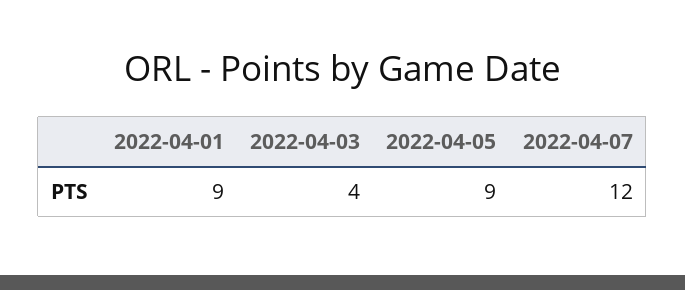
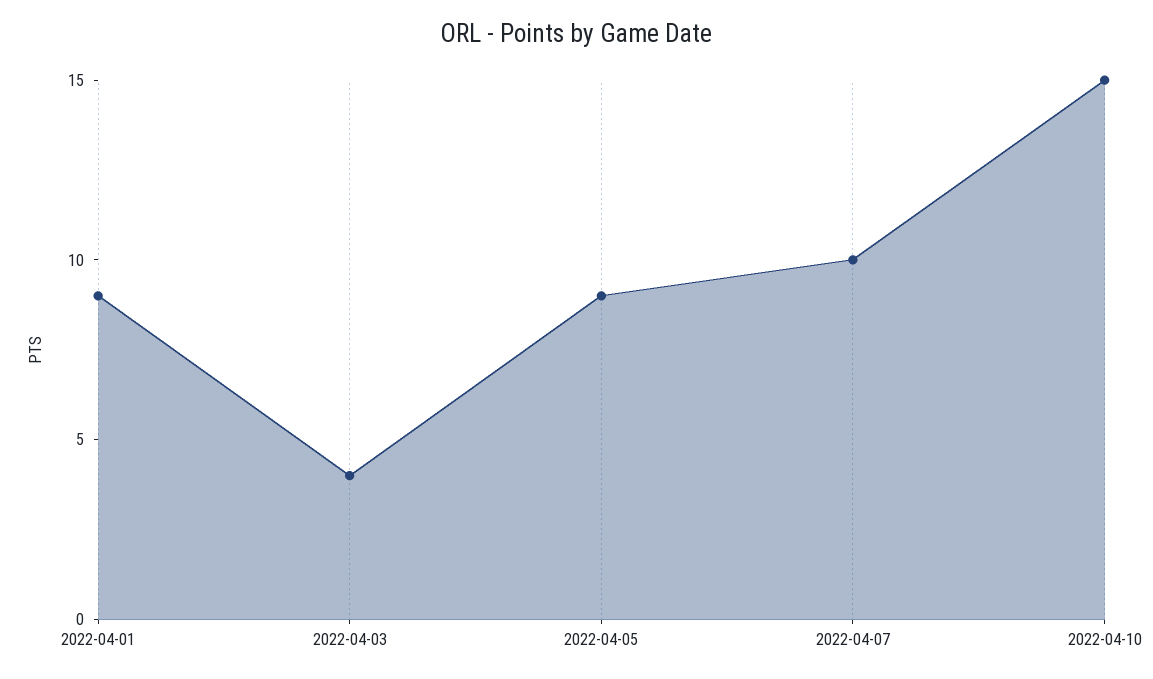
2022-04-07: 12 -> 10
2022-04-10: none -> 15

